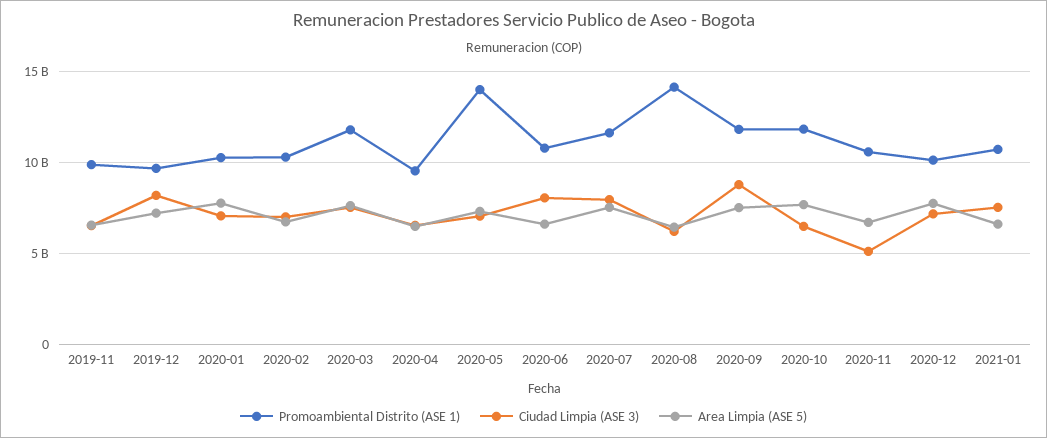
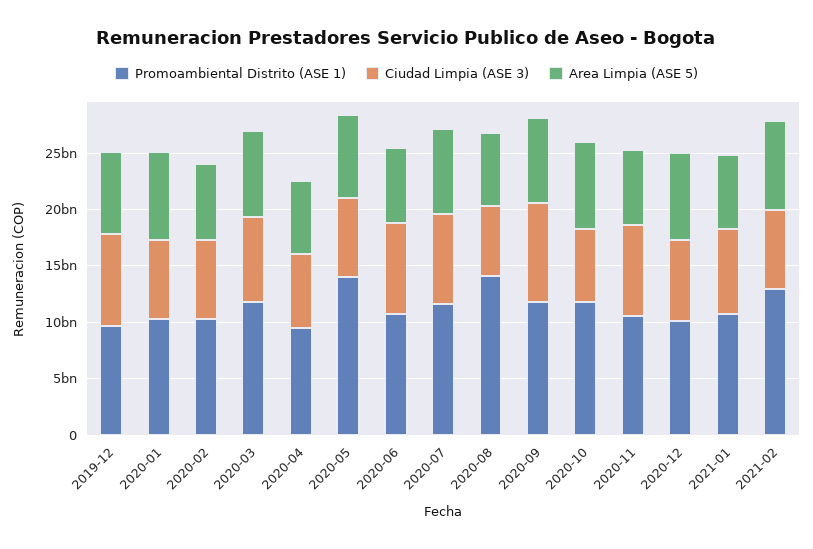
Promoambiental Distrito (ASE 1), 2019-11: 10000000000 -> none
Ciudad Limpia (ASE 3), 2019-11: 6500000000 -> none
Area Limpia (ASE 5), 2019-11: 6500000000 -> none
Ciudad Limpia (ASE 3), 2020-11: 5000000000 -> 8000000000
Promoambiental Distrito (ASE 1), 2021-02: none -> 13000000000
Ciudad Limpia (ASE 3), 2021-02: none -> 7000000000
Area Limpia (ASE 5), 2021-02: none -> 8000000000

